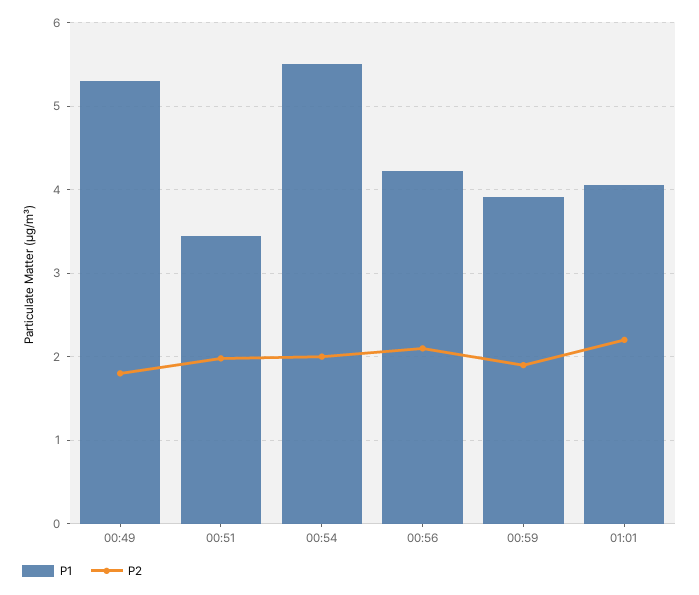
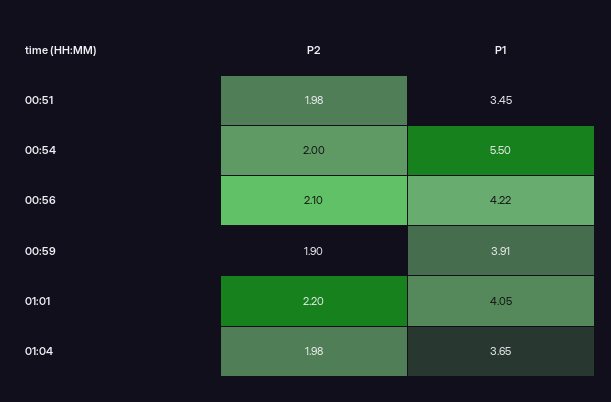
P1, 00:49: 5.3 -> none
P2, 00:49: 1.8 -> none
P2, 01:04: none -> 1.98
P1, 01:04: none -> 3.65

